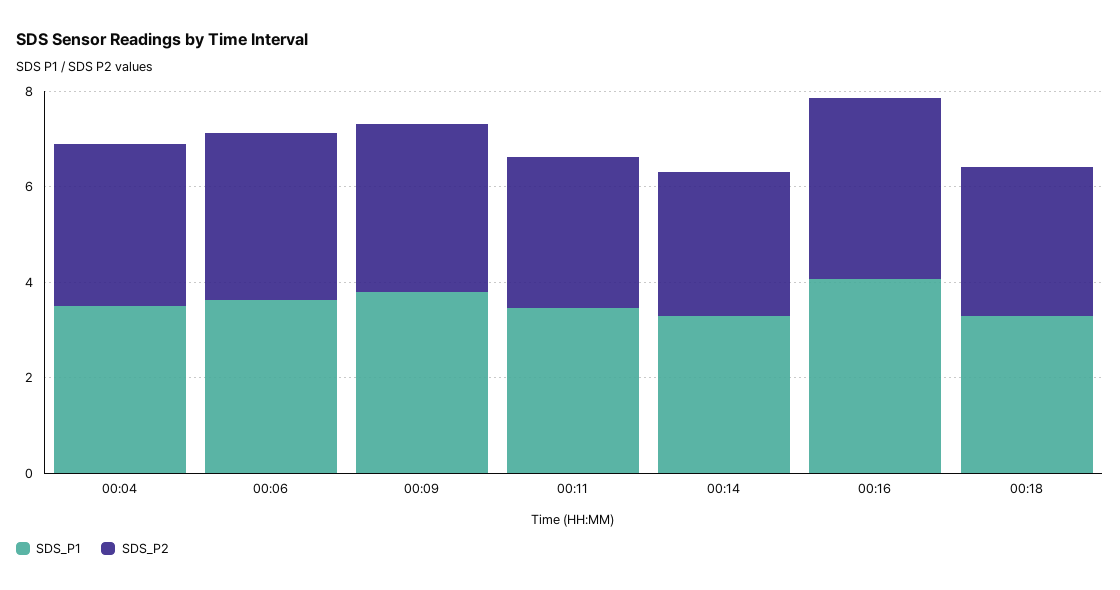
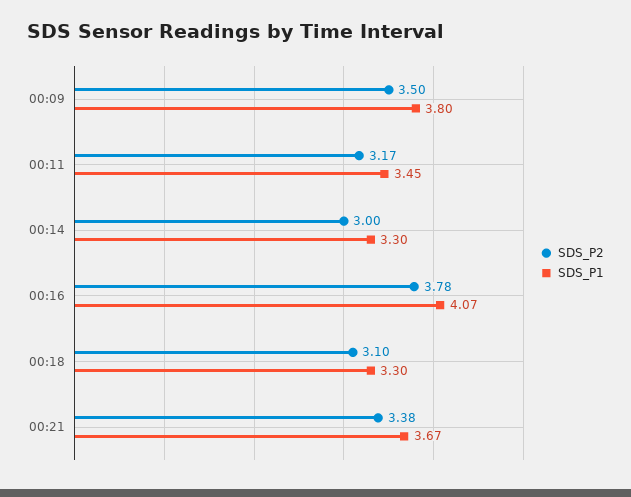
SDS_P1, 00:04: 3.5 -> none
SDS_P2, 00:04: 3.5 -> none
SDS_P1, 00:06: 3.5 -> none
SDS_P2, 00:06: 3.5 -> none
SDS_P2, 00:21: none -> 3.38
SDS_P1, 00:21: none -> 3.67

